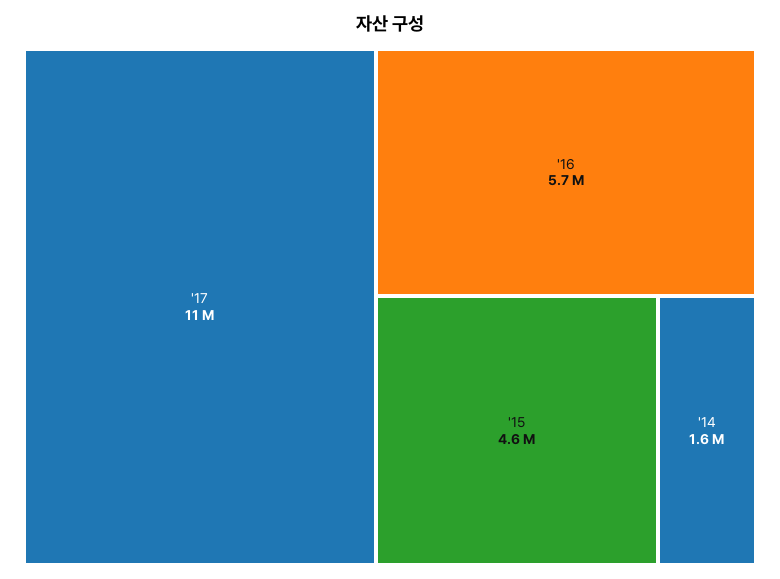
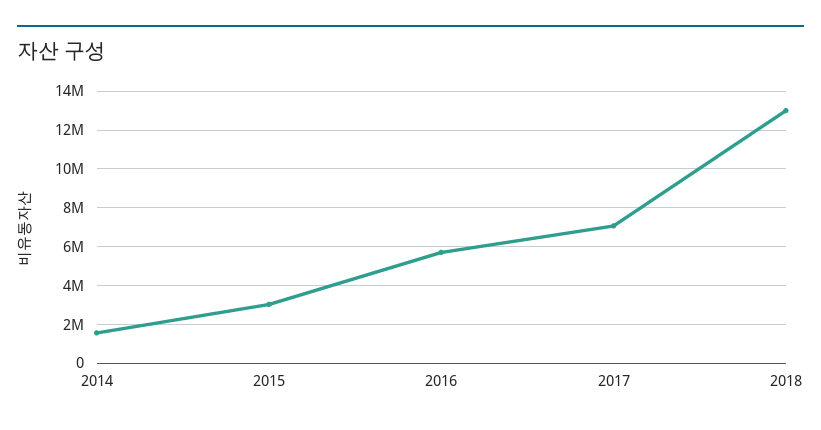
'17: 11000000 -> 7000000
'15: 4600000 -> 3000000
2018: none -> 13000000

